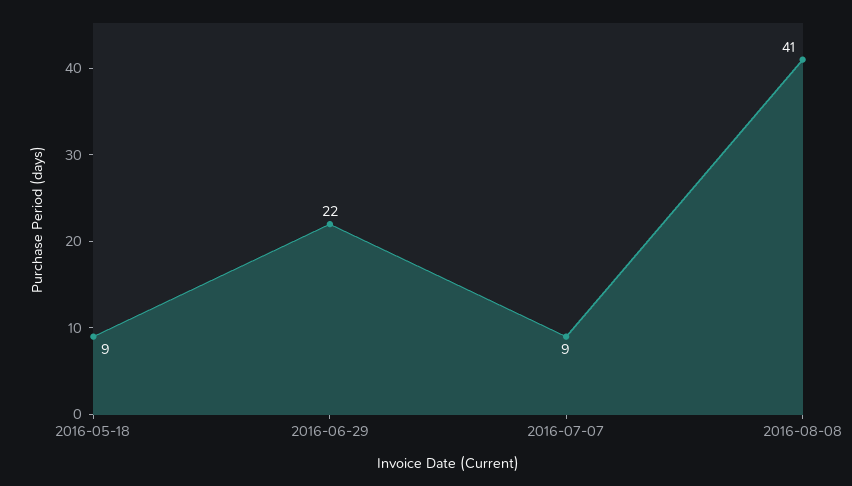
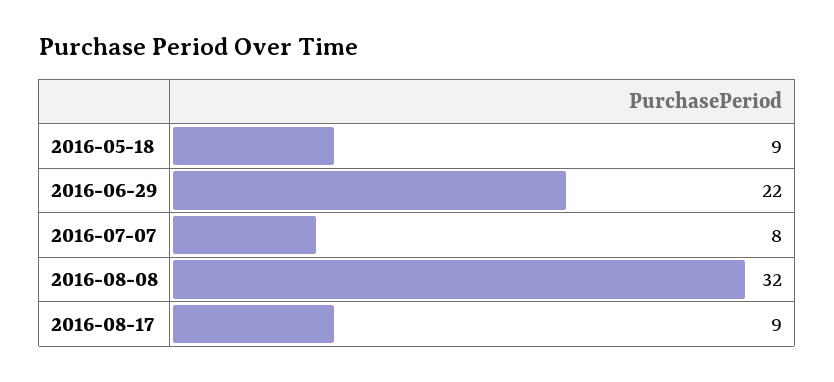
2016-07-07: 9 -> 8
2016-08-08: 41 -> 32
2016-08-17: none -> 9

